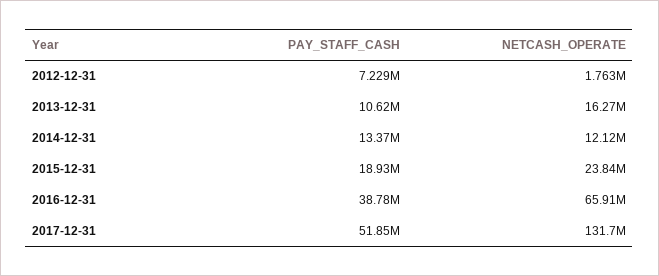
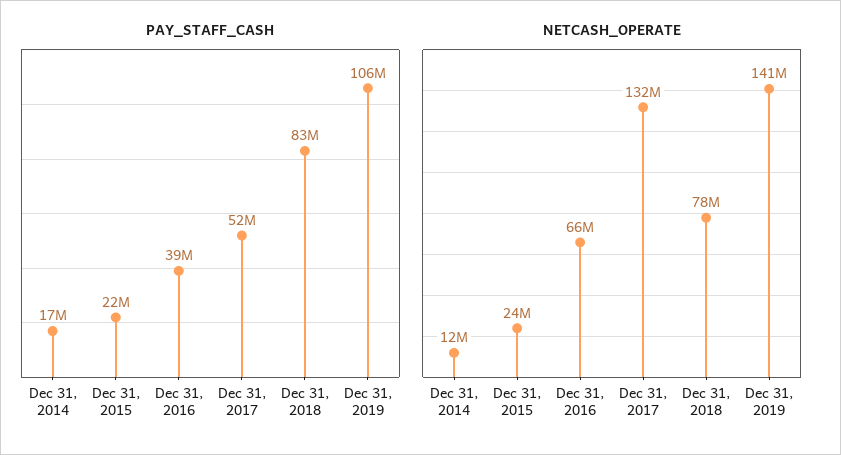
PAY_STAFF_CASH, 2012-12-31: 7229000 -> none
NETCASH_OPERATE, 2012-12-31: 1763000 -> none
PAY_STAFF_CASH, 2013-12-31: 10620000 -> none
NETCASH_OPERATE, 2013-12-31: 16270000 -> none
PAY_STAFF_CASH, 2014-12-31: 13370000 -> 17000000
PAY_STAFF_CASH, 2015-12-31: 18930000 -> 22000000
PAY_STAFF_CASH, Dec 31, 2018: none -> 83000000
PAY_STAFF_CASH, Dec 31, 2019: none -> 106000000
NETCASH_OPERATE, Dec 31, 2018: none -> 78000000
NETCASH_OPERATE, Dec 31, 2019: none -> 141000000

